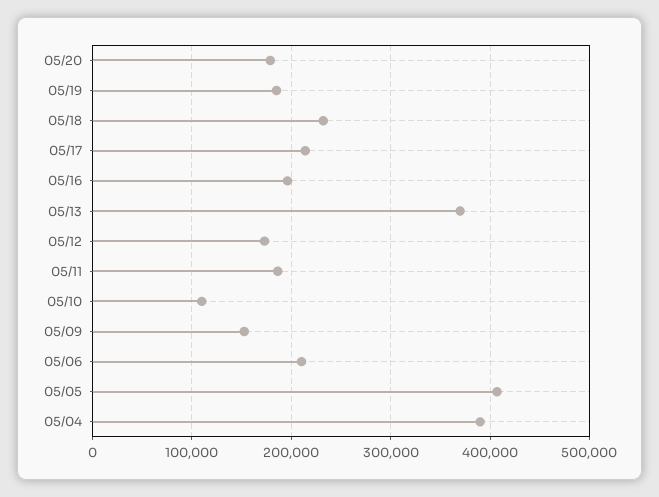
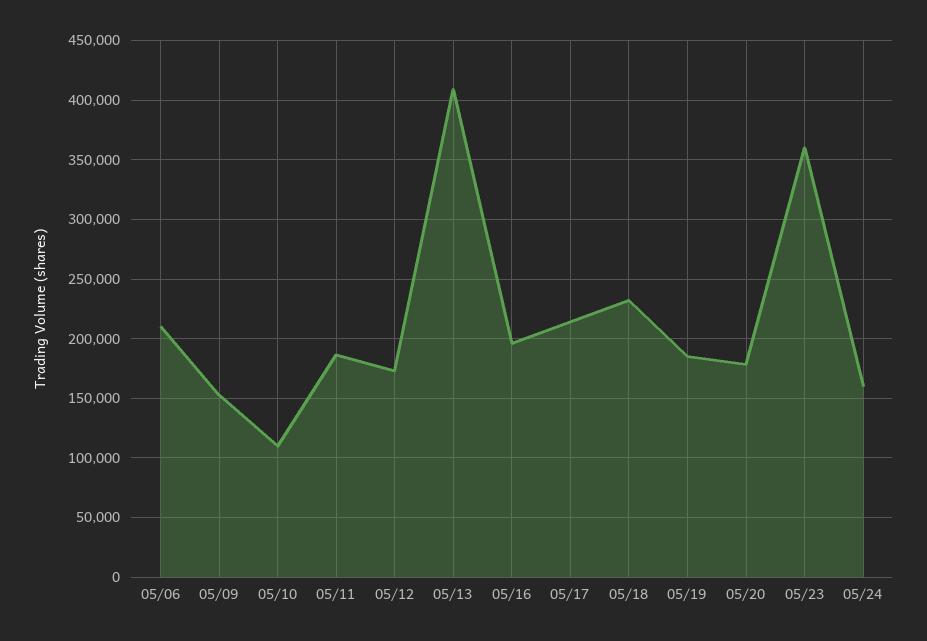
05/13: 370000 -> 410000
05/05: 410000 -> none
05/04: 390000 -> none
05/23: none -> 360000
05/24: none -> 160000

